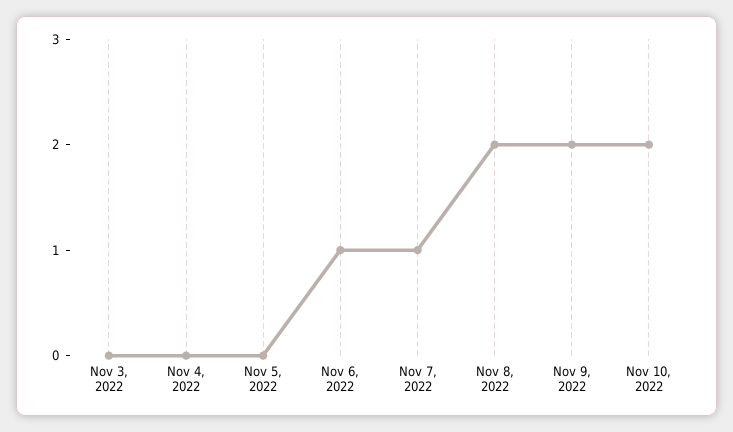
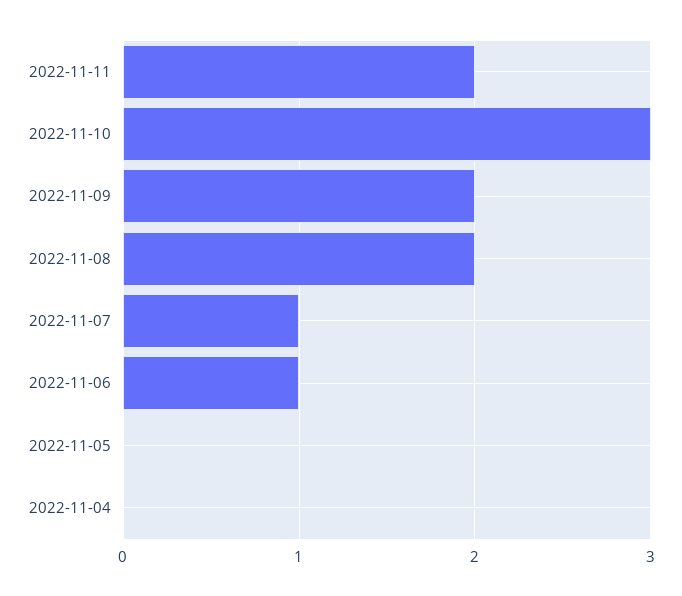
Nov 3, 2022: 0 -> none
Nov 10, 2022: 2 -> 3
2022-11-11: none -> 2

